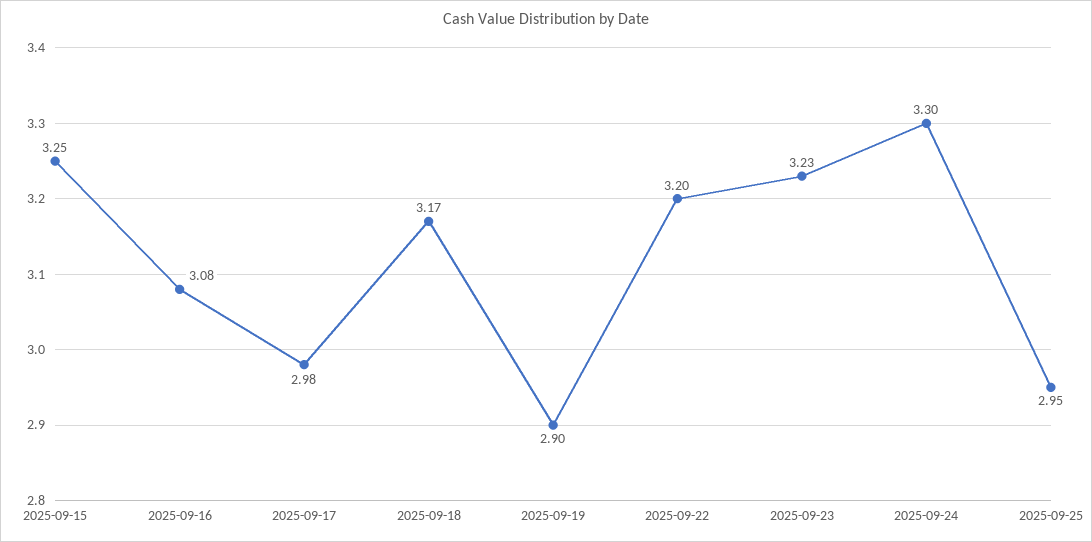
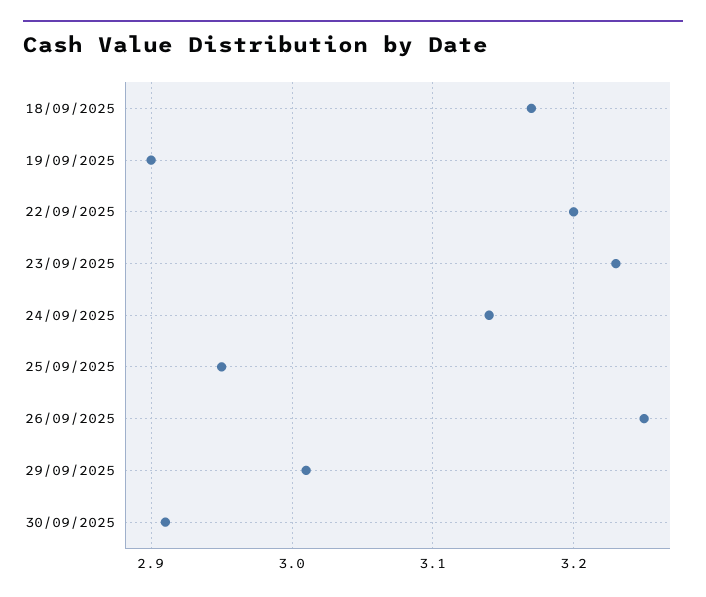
2025-09-15: 3.25 -> none
2025-09-16: 3.08 -> none
2025-09-17: 2.98 -> none
2025-09-24: 3.3 -> 3.14
26/09/2025: none -> 3.25
29/09/2025: none -> 3.01
30/09/2025: none -> 2.91

